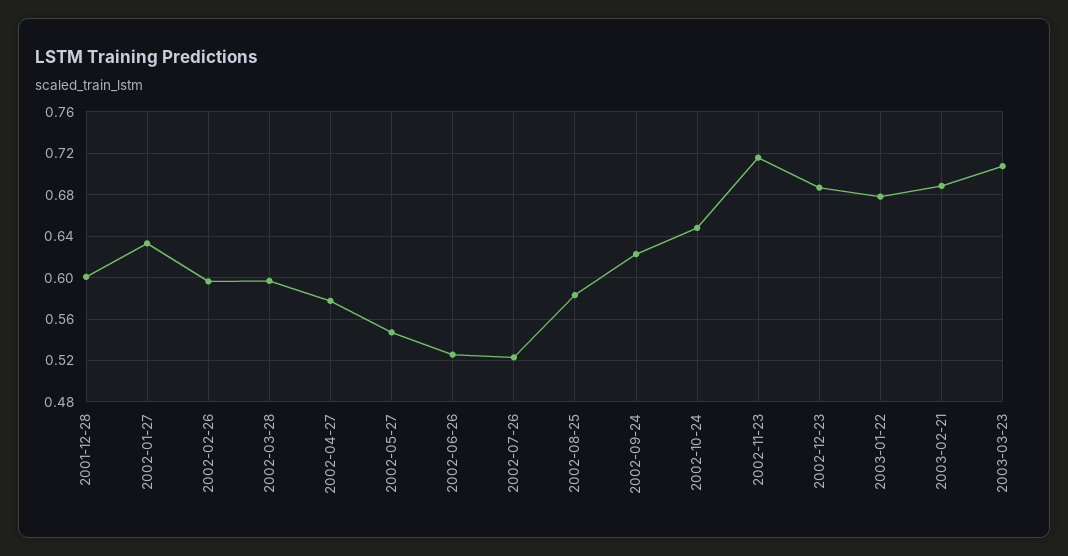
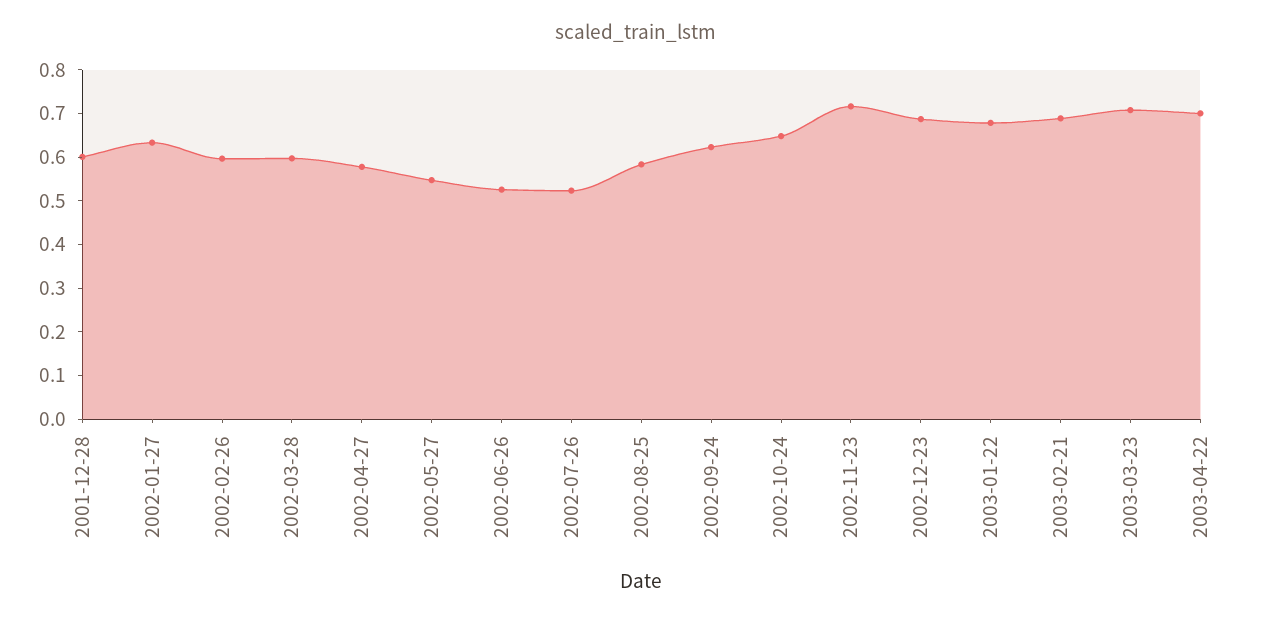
2003-04-22: none -> 0.7

